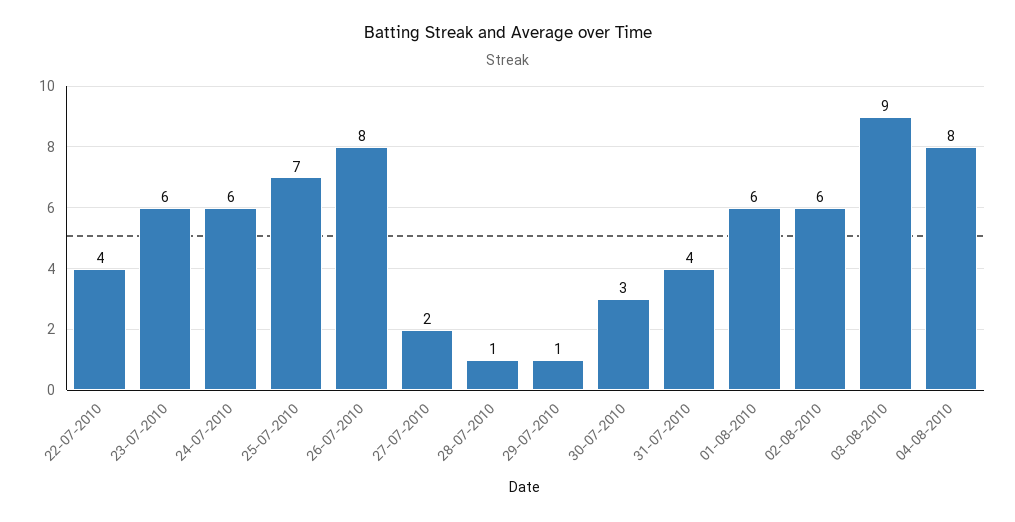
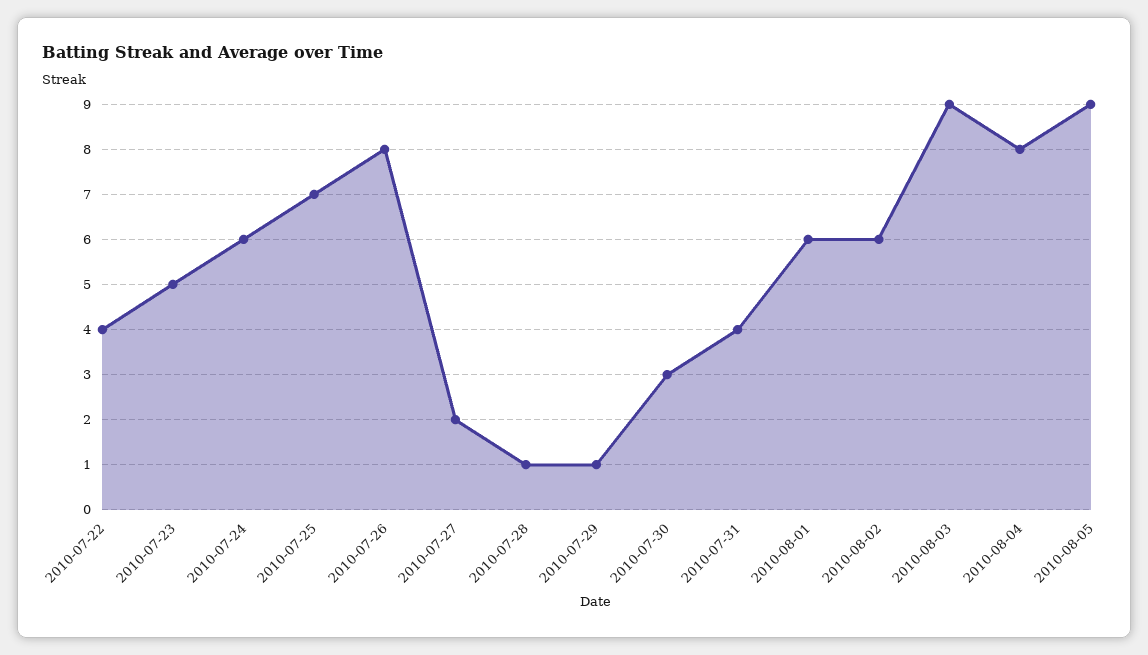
23-07-2010: 6 -> 5
2010-08-05: none -> 9

